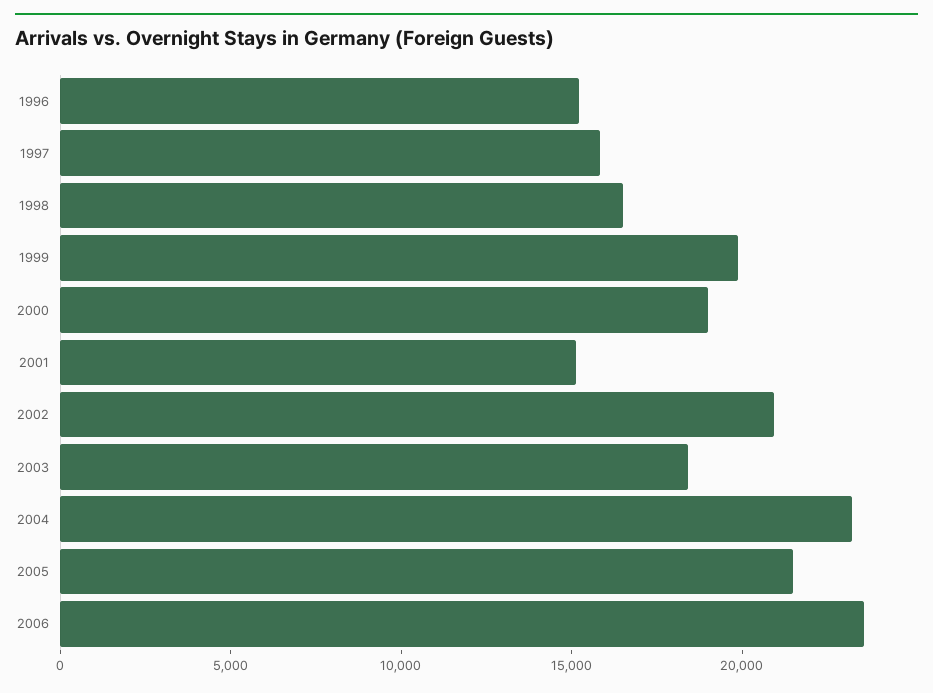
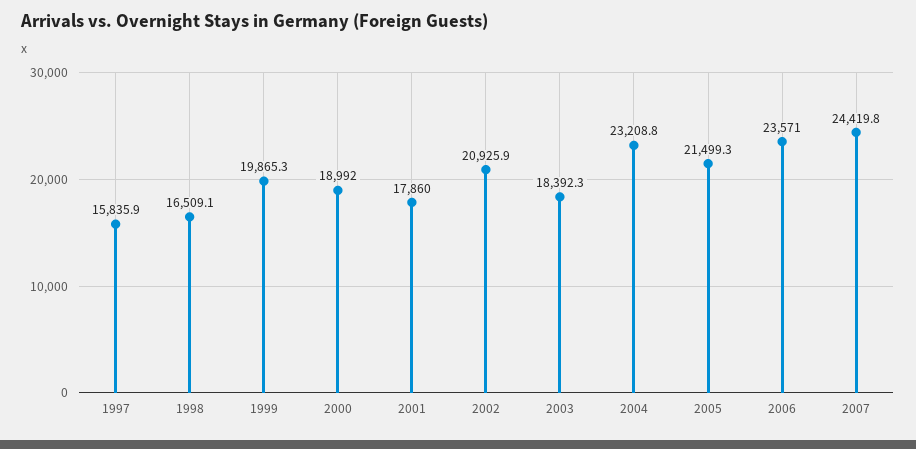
1996: 15000 -> none
2001: 15000 -> 17860
2007: none -> 24419.8

